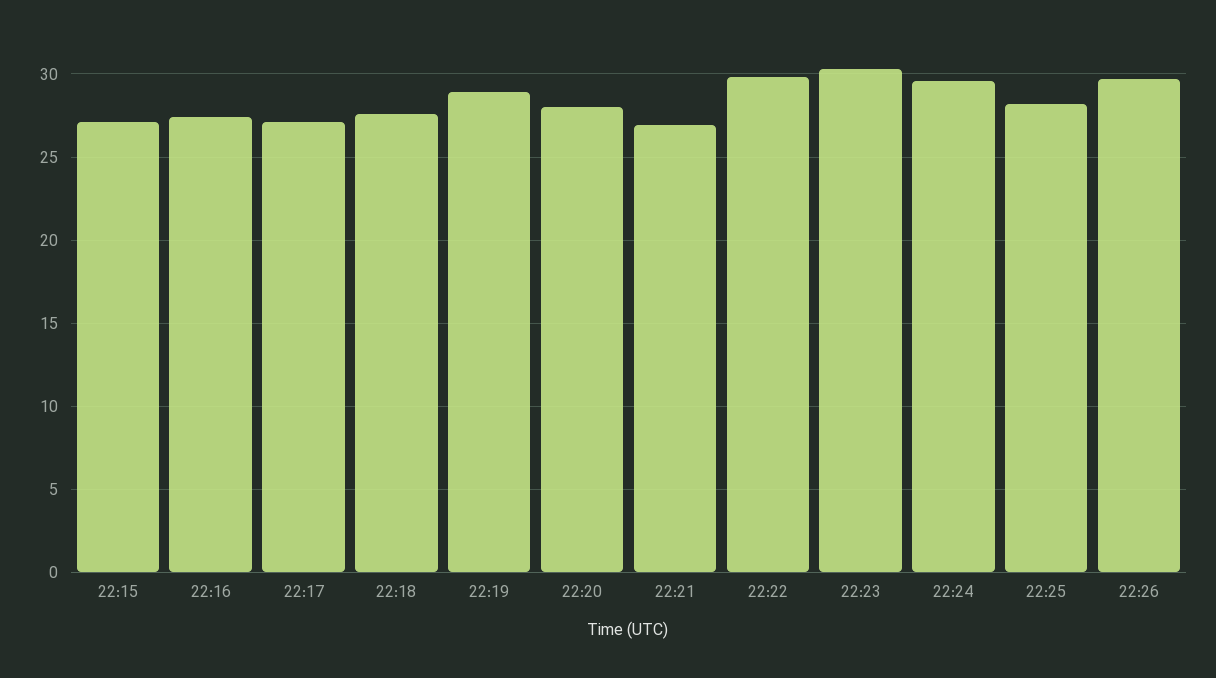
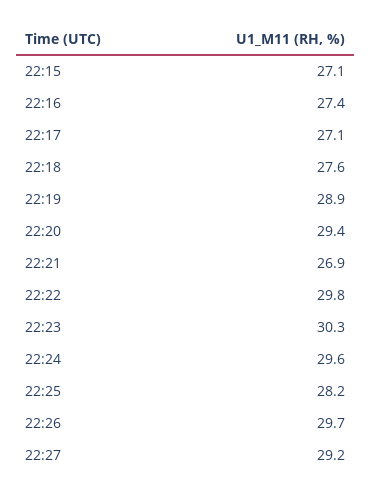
22:20: 28 -> 29.4
22:27: none -> 29.2

